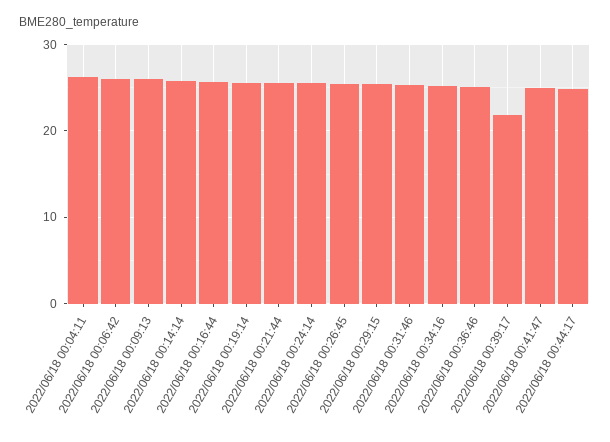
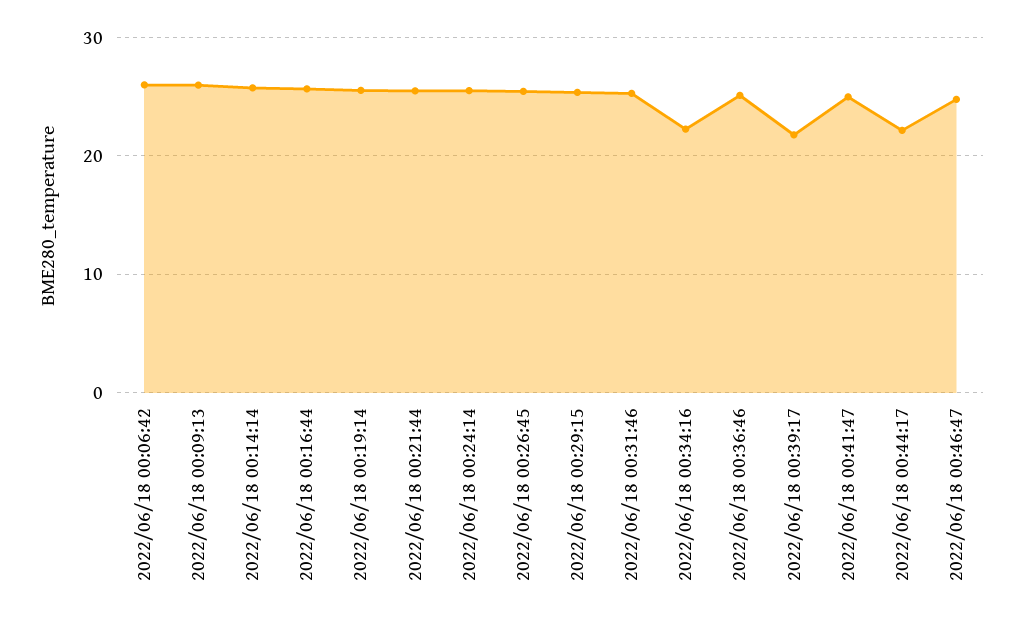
2022/06/18 00:04:11: 26 -> none
2022/06/18 00:34:16: 25 -> 22
2022/06/18 00:44:17: 25 -> 22
2022/06/18 00:46:47: none -> 25

